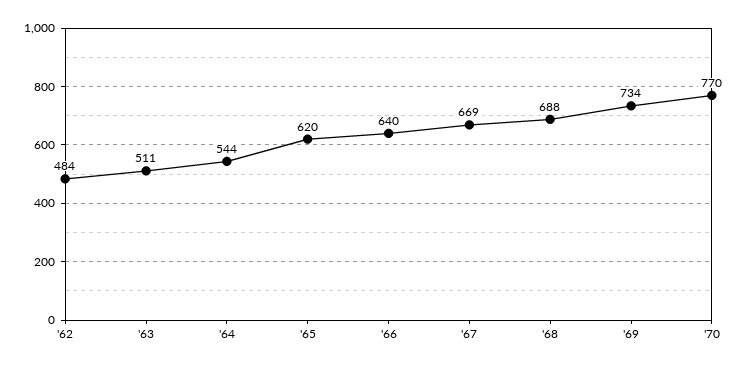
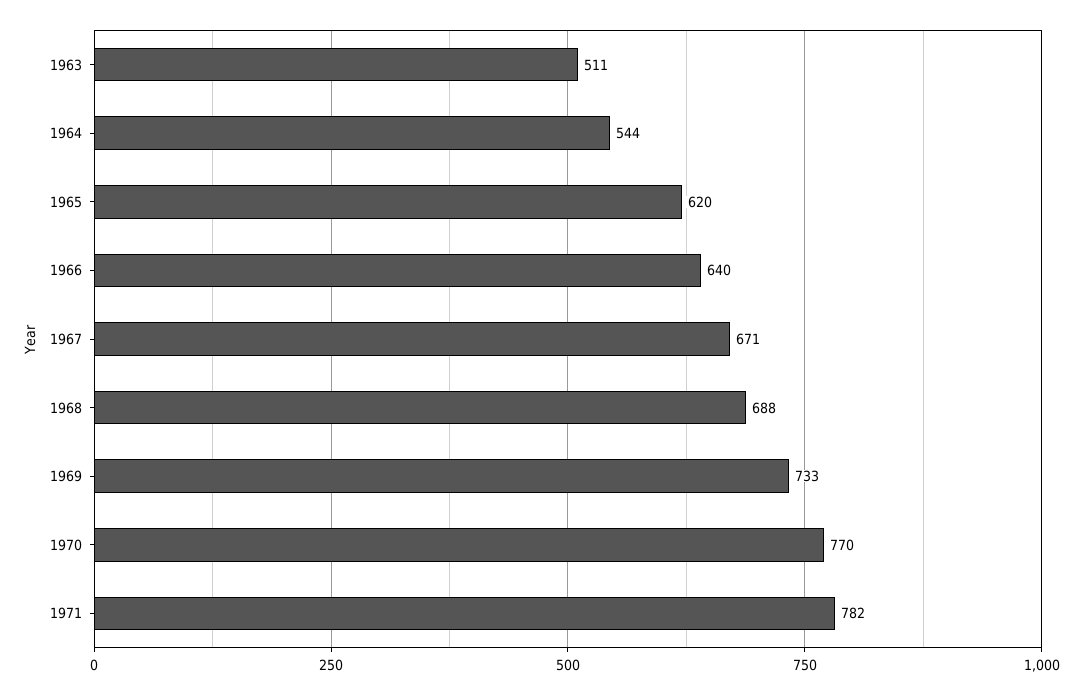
'62: 484 -> none
'67: 669 -> 671
'69: 734 -> 733
1971: none -> 782

